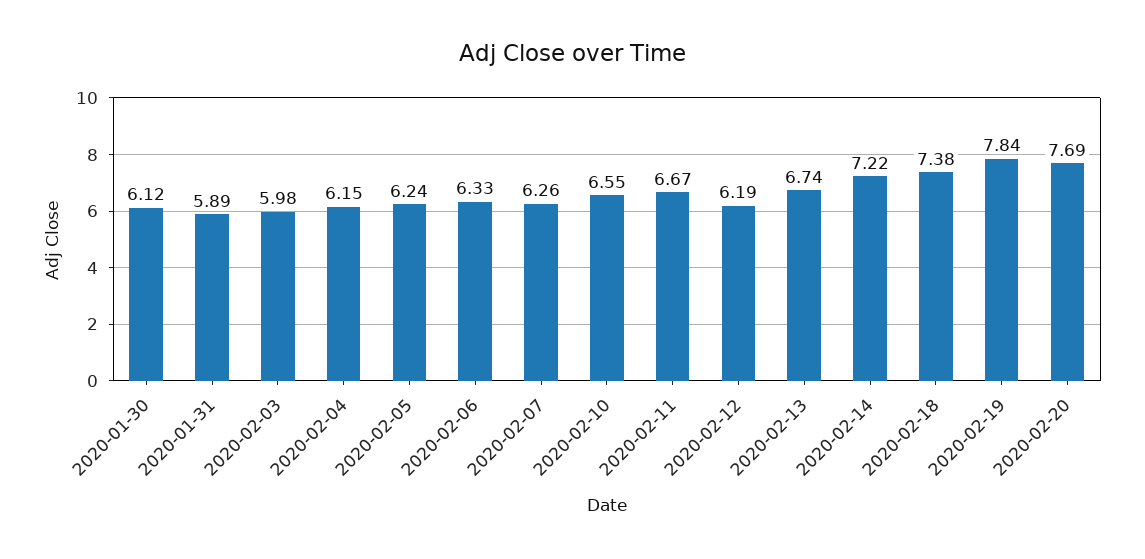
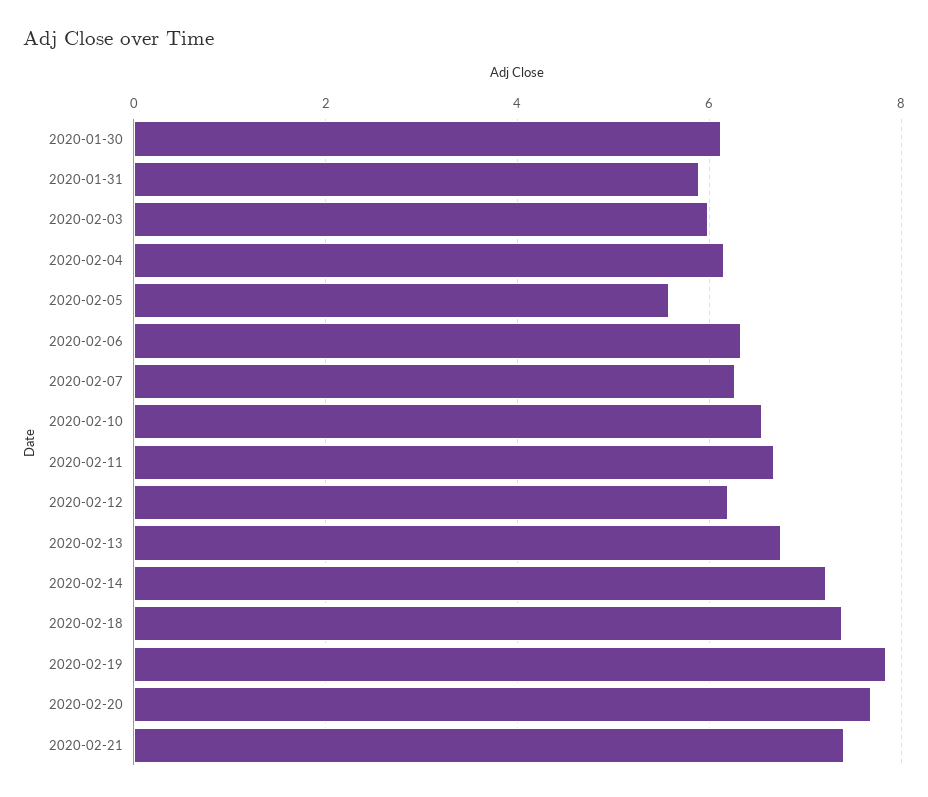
2020-02-05: 6.24 -> 5.6
2020-02-21: none -> 7.4

